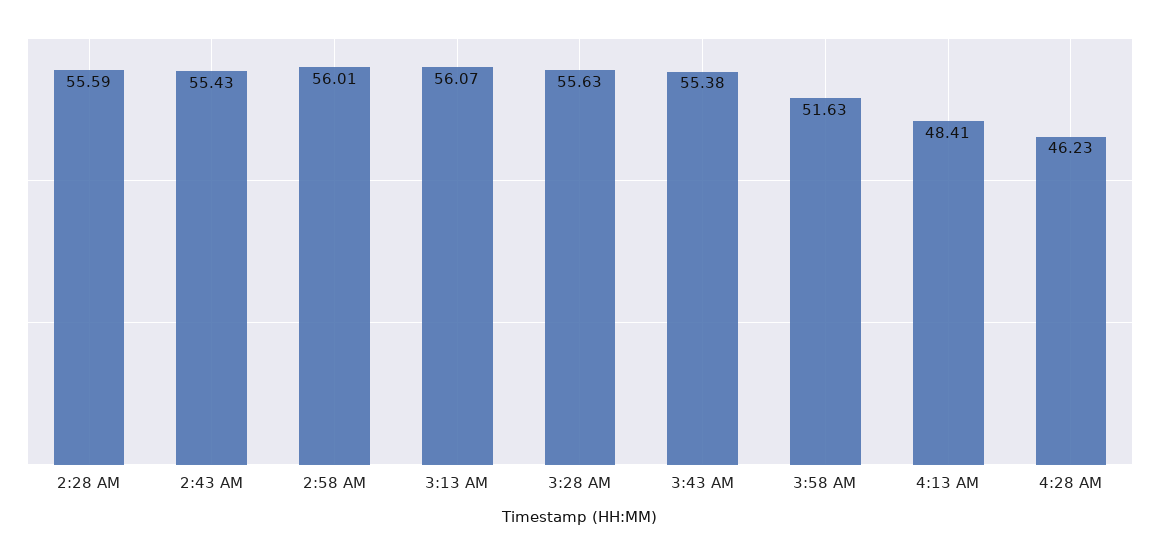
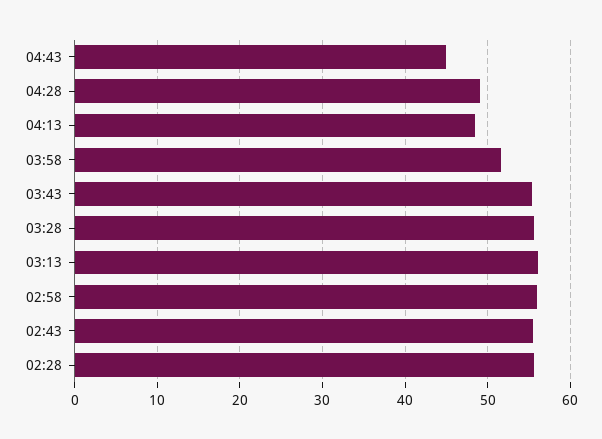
4:28 AM: 46.23 -> 49
04:43: none -> 45

